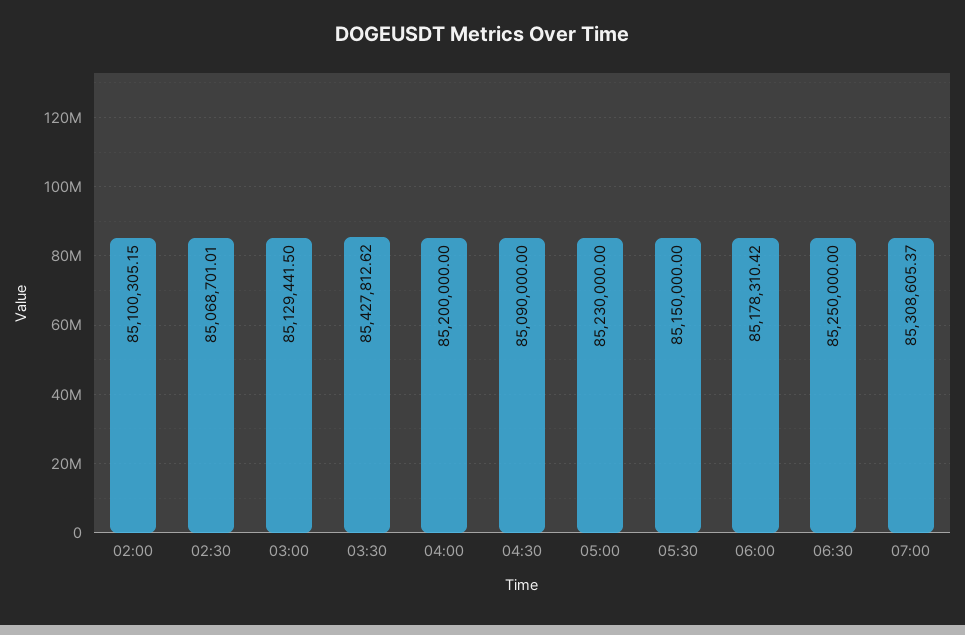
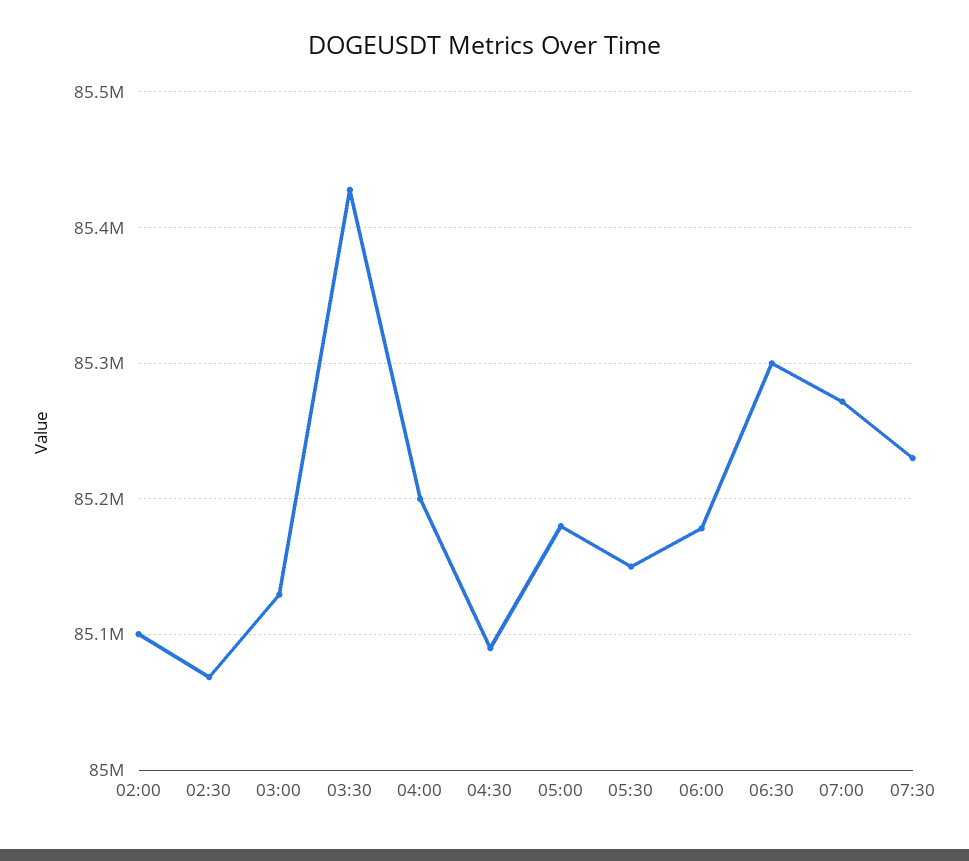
05:00: 85230000 -> 85180000
06:30: 85250000 -> 85300000
07:00: 85308605.37 -> 85270000
07:30: none -> 85230000

